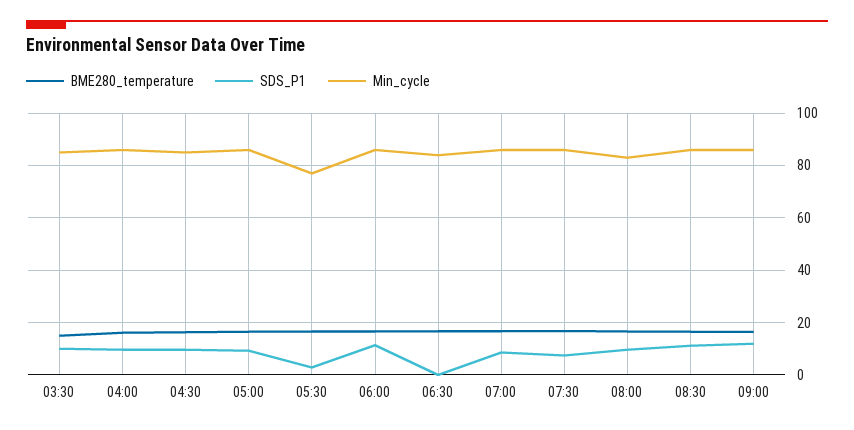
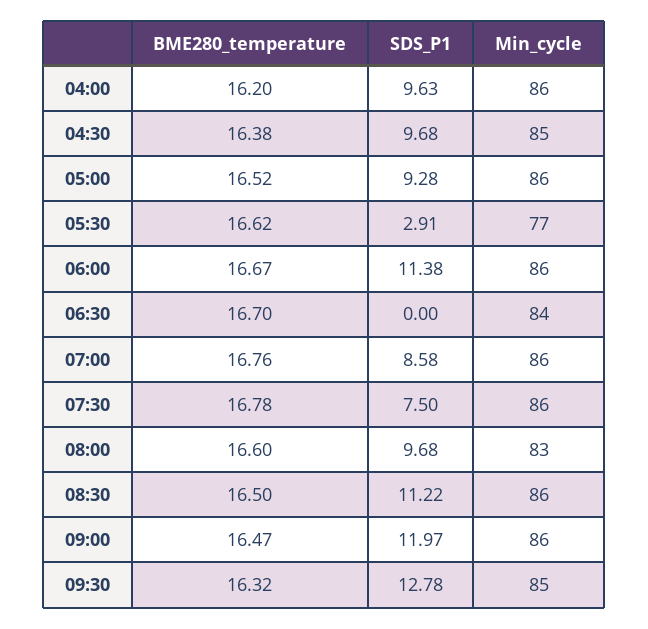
BME280_temperature, 03:30: 15 -> none
SDS_P1, 03:30: 10 -> none
Min_cycle, 03:30: 85 -> none
BME280_temperature, 09:30: none -> 16.32
SDS_P1, 09:30: none -> 12.78
Min_cycle, 09:30: none -> 85

